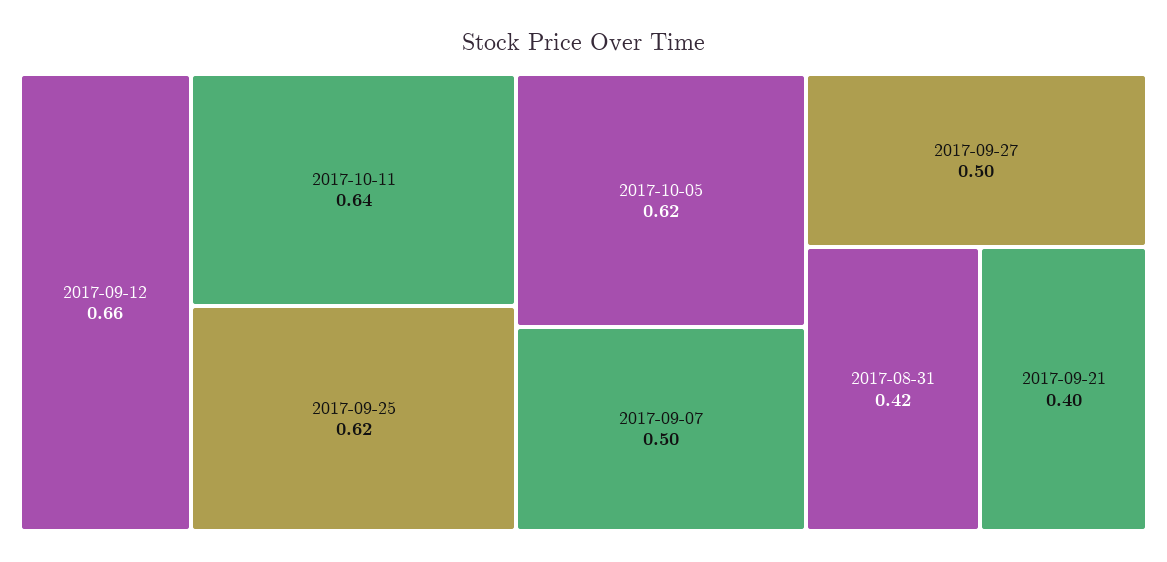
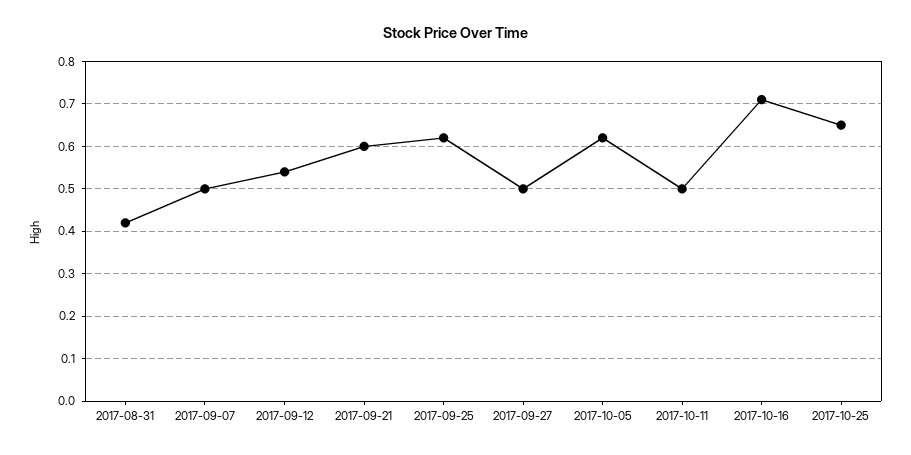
2017-09-12: 0.66 -> 0.55
2017-10-11: 0.64 -> 0.5
2017-09-21: 0.4 -> 0.6
2017-10-16: none -> 0.7
2017-10-25: none -> 0.65

